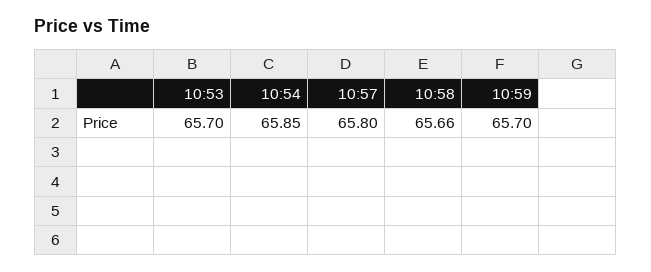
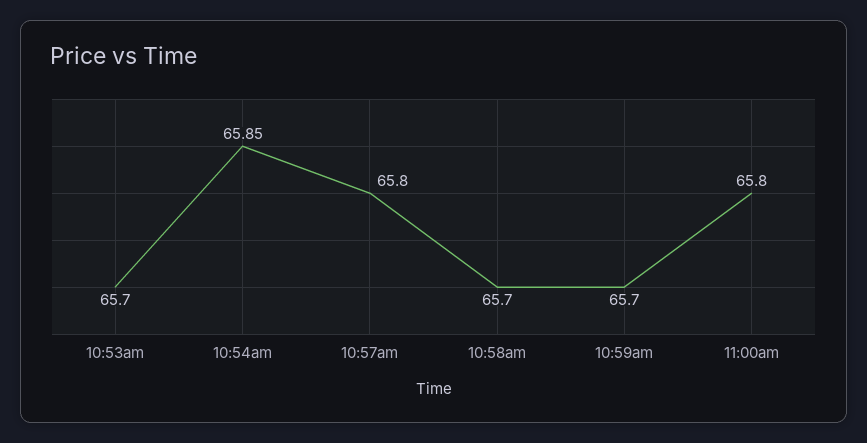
10:58: 65.66 -> 65.7
11:00am: none -> 65.8

